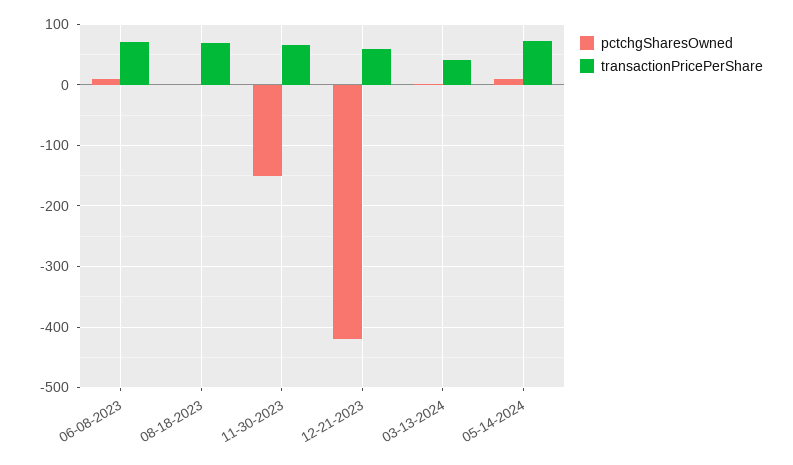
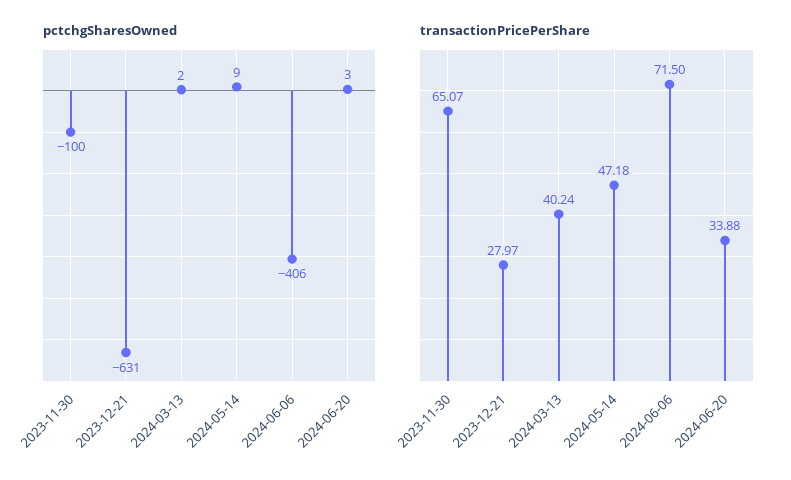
pctchgSharesOwned, 06-08-2023: 10 -> none
transactionPricePerShare, 06-08-2023: 70 -> none
pctchgSharesOwned, 08-18-2023: 0 -> none
transactionPricePerShare, 08-18-2023: 70 -> none
pctchgSharesOwned, 11-30-2023: -150 -> -100
pctchgSharesOwned, 12-21-2023: -420 -> -631
transactionPricePerShare, 12-21-2023: 60 -> 27.97
transactionPricePerShare, 05-14-2024: 70 -> 47.18
pctchgSharesOwned, 2024-06-06: none -> -406
pctchgSharesOwned, 2024-06-20: none -> 3
transactionPricePerShare, 2024-06-06: none -> 71.5
transactionPricePerShare, 2024-06-20: none -> 33.88

